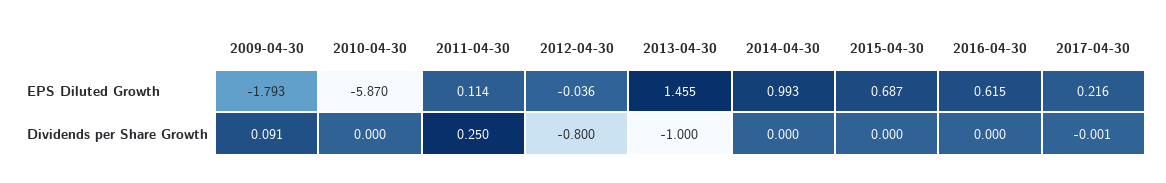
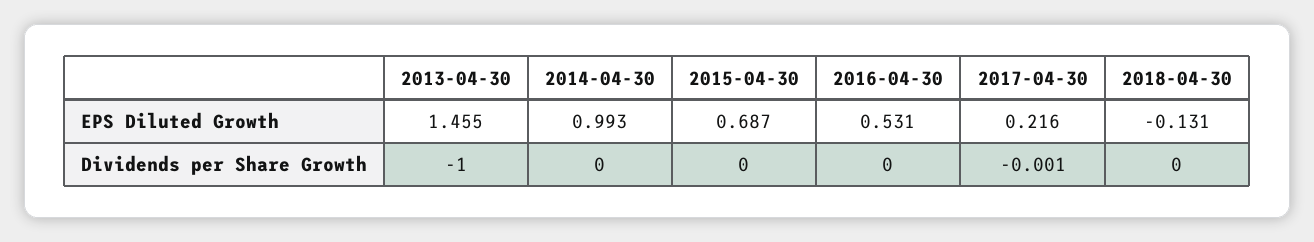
2009-04-30, EPS Diluted Growth: -1.793 -> none
2010-04-30, EPS Diluted Growth: -5.87 -> none
2011-04-30, EPS Diluted Growth: 0.114 -> none
2012-04-30, EPS Diluted Growth: -0.036 -> none
2016-04-30, EPS Diluted Growth: 0.615 -> 0.531
2009-04-30, Dividends per Share Growth: 0.091 -> none
2010-04-30, Dividends per Share Growth: 0 -> none
2011-04-30, Dividends per Share Growth: 0.25 -> none
2012-04-30, Dividends per Share Growth: -0.8 -> none
2018-04-30, EPS Diluted Growth: none -> -0.131
2018-04-30, Dividends per Share Growth: none -> 0

